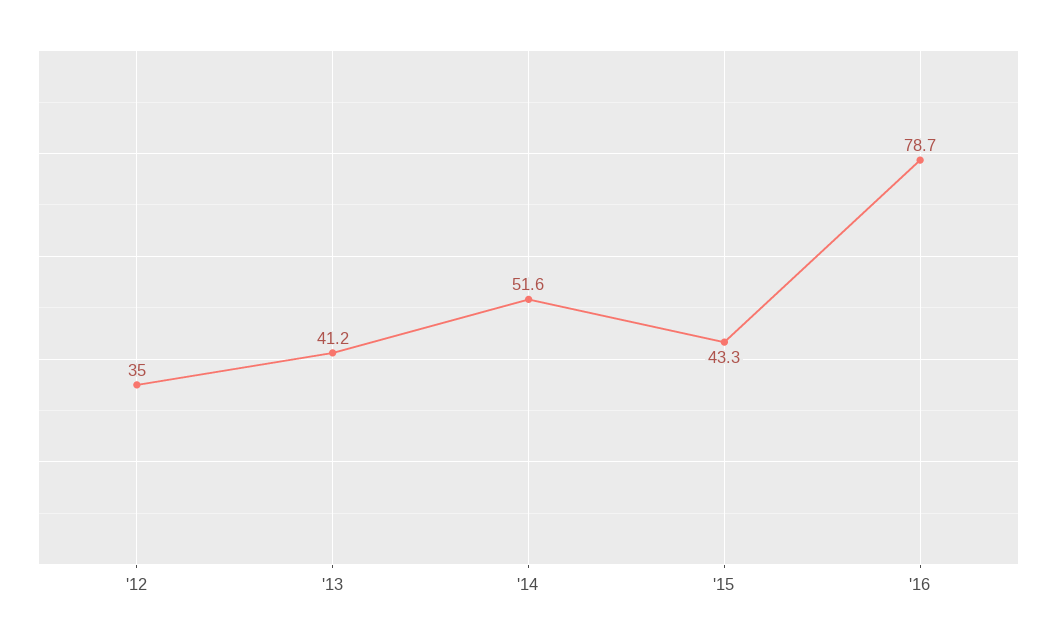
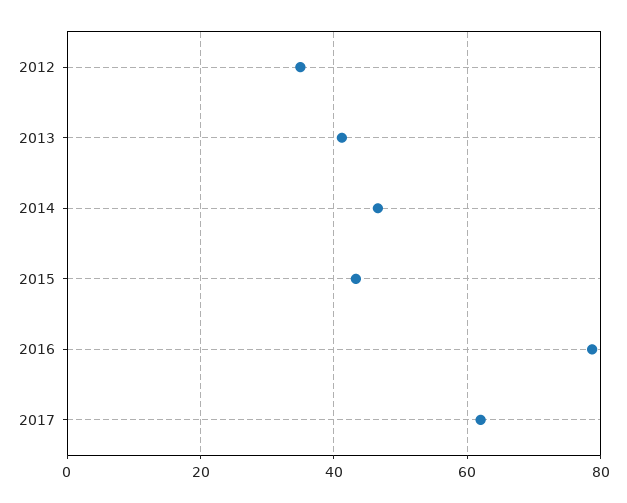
'14: 51.6 -> 46
2017: none -> 62

